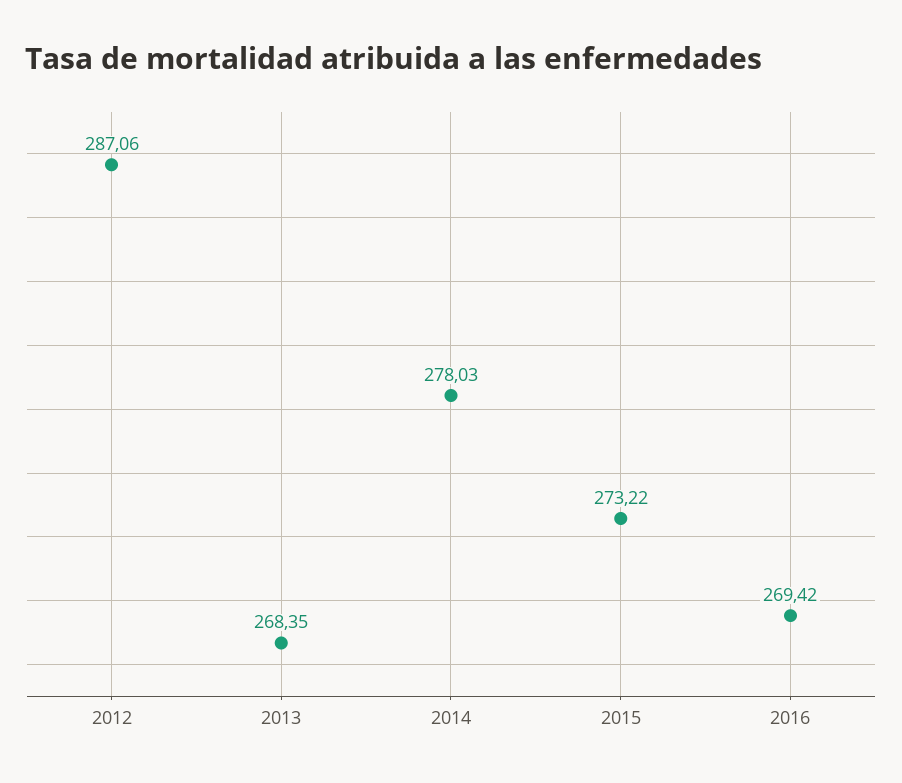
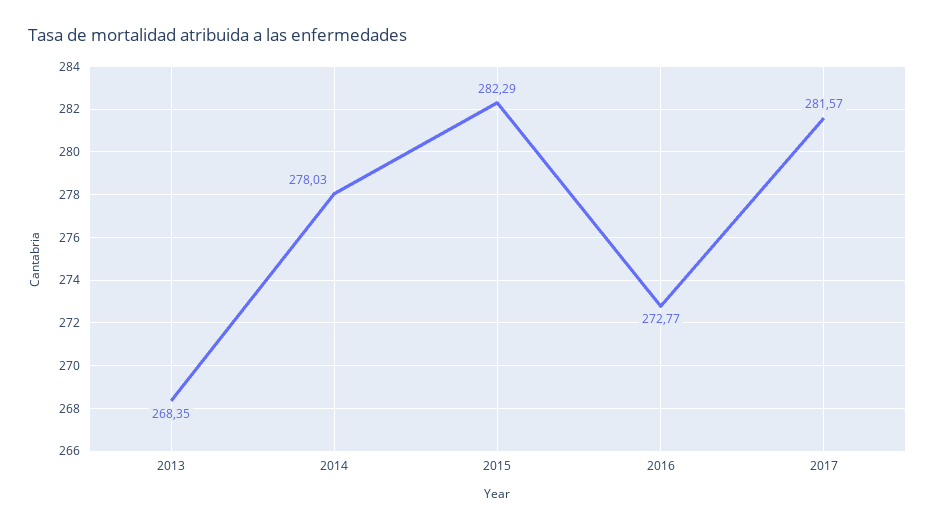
2012: 287.06 -> none
2015: 273.22 -> 282.29
2016: 269.42 -> 272.77
2017: none -> 281.57

